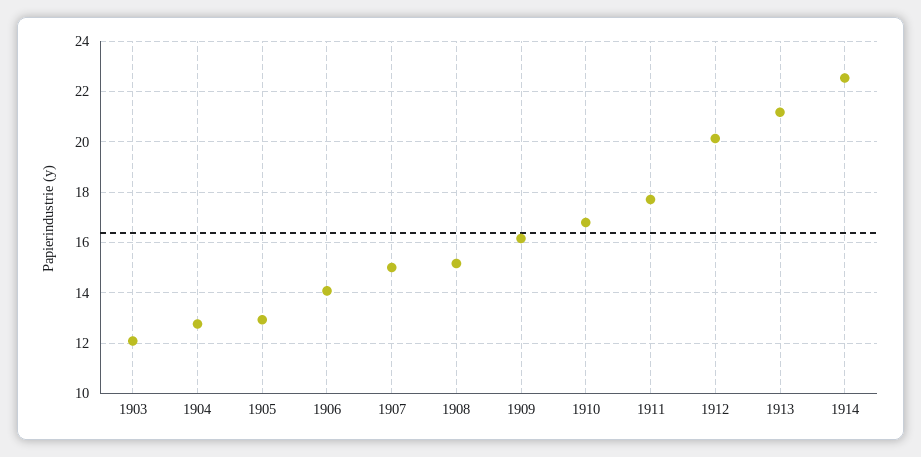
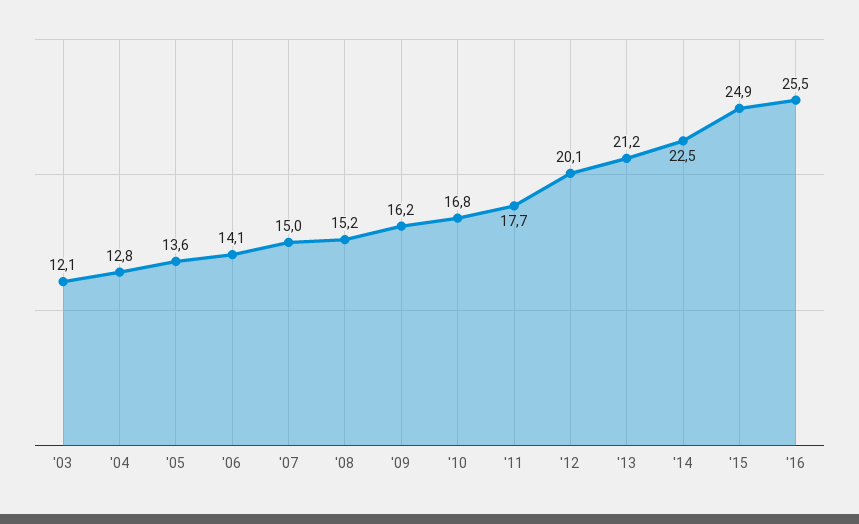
1905: 13 -> 13.6
'15: none -> 24.9
'16: none -> 25.5

